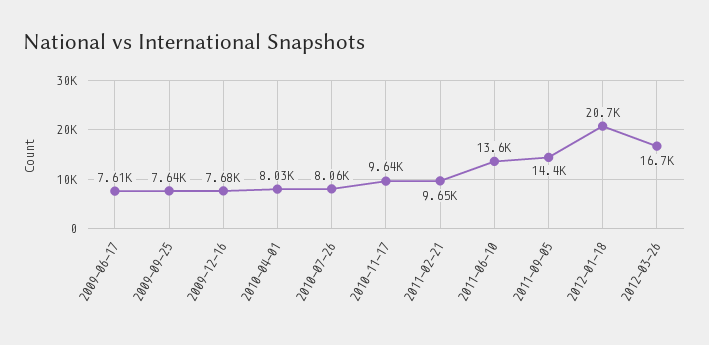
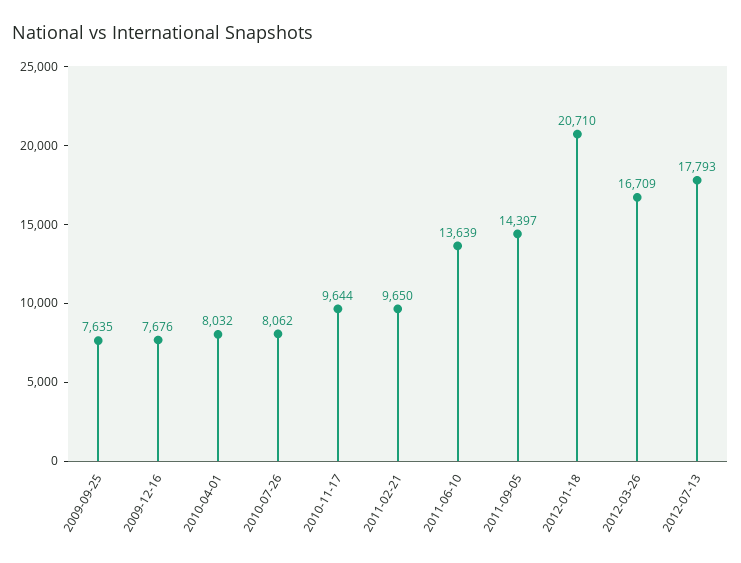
2009-06-17: 7610 -> none
2012-07-13: none -> 17793

